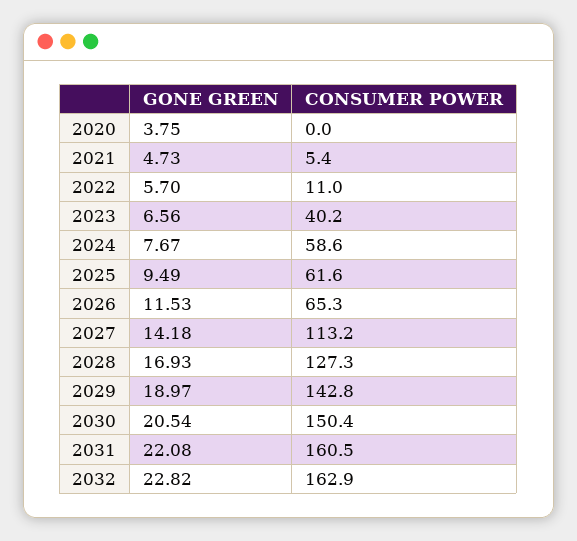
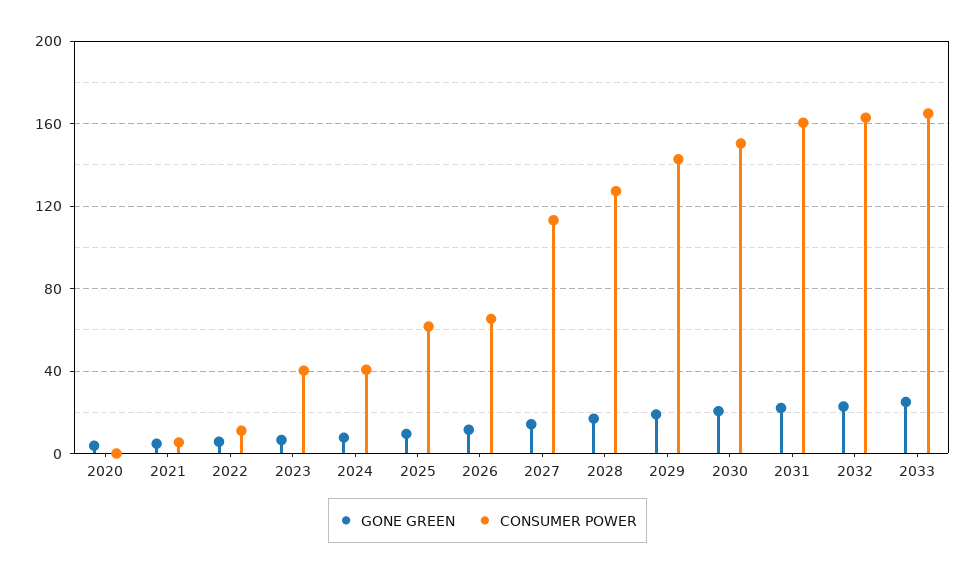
CONSUMER POWER, 2024: 58.6 -> 40
GONE GREEN, 2033: none -> 25
CONSUMER POWER, 2033: none -> 165

